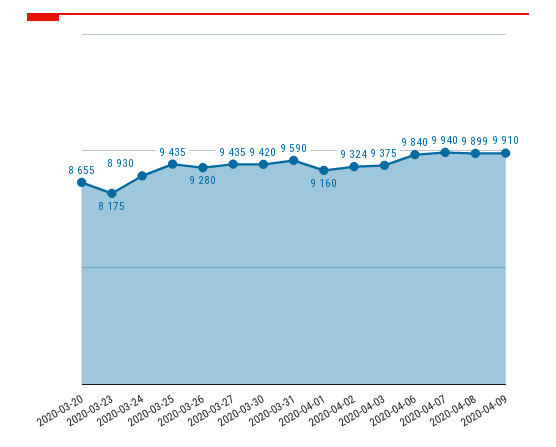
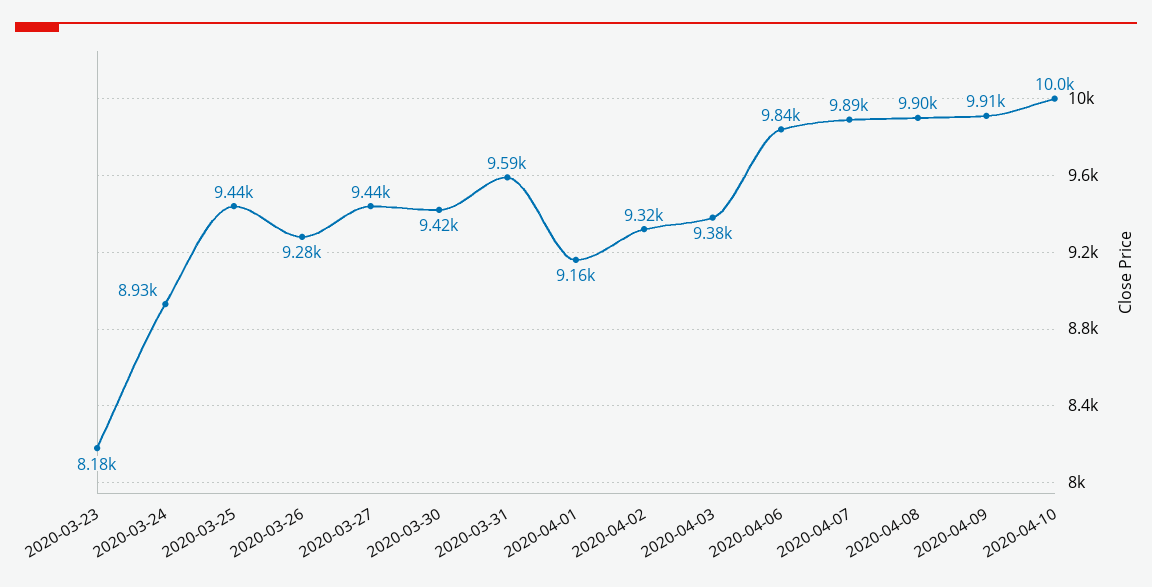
2020-03-20: 8655 -> none
2020-04-07: 9940 -> 9890
2020-04-10: none -> 10000

